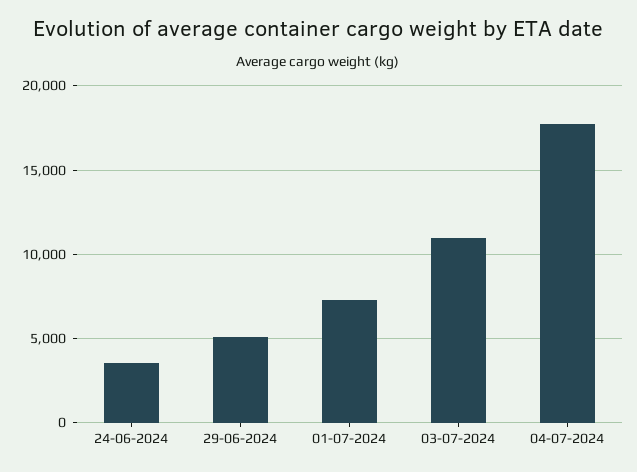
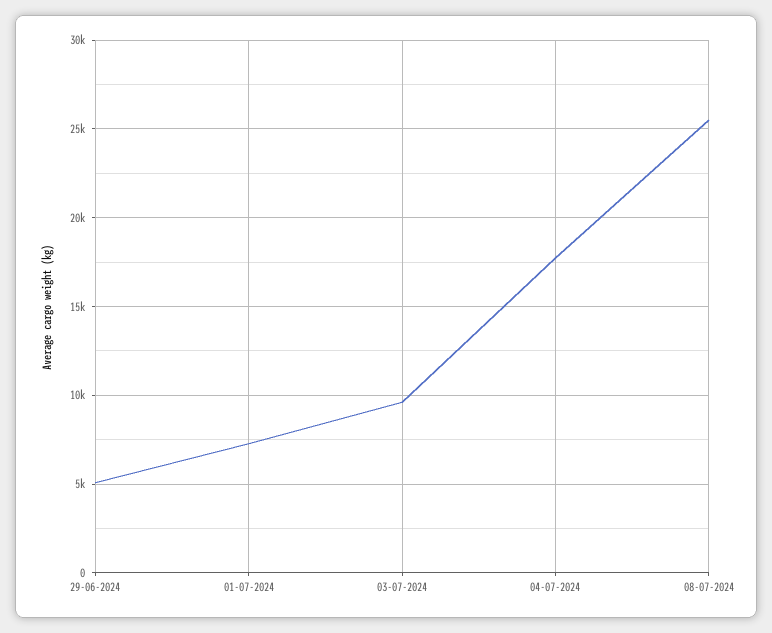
24-06-2024: 3500 -> none
03-07-2024: 11000 -> 9500
08-07-2024: none -> 25500

